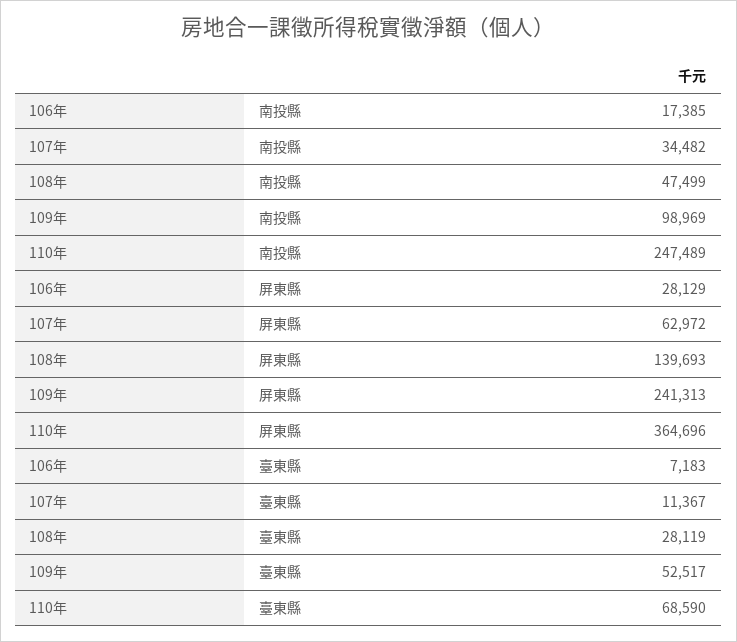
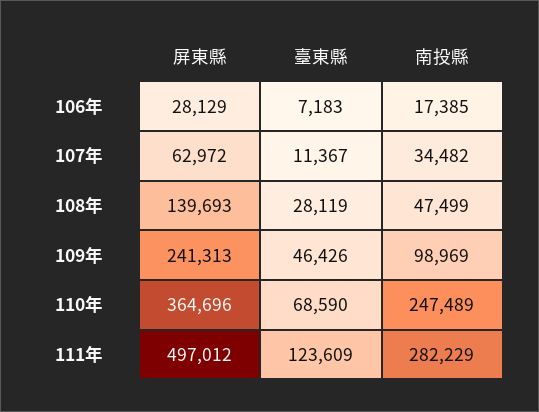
109年, 臺東縣: 52517 -> 46426
111年, 屏東縣: none -> 497012
111年, 臺東縣: none -> 123609
111年, 南投縣: none -> 282229

